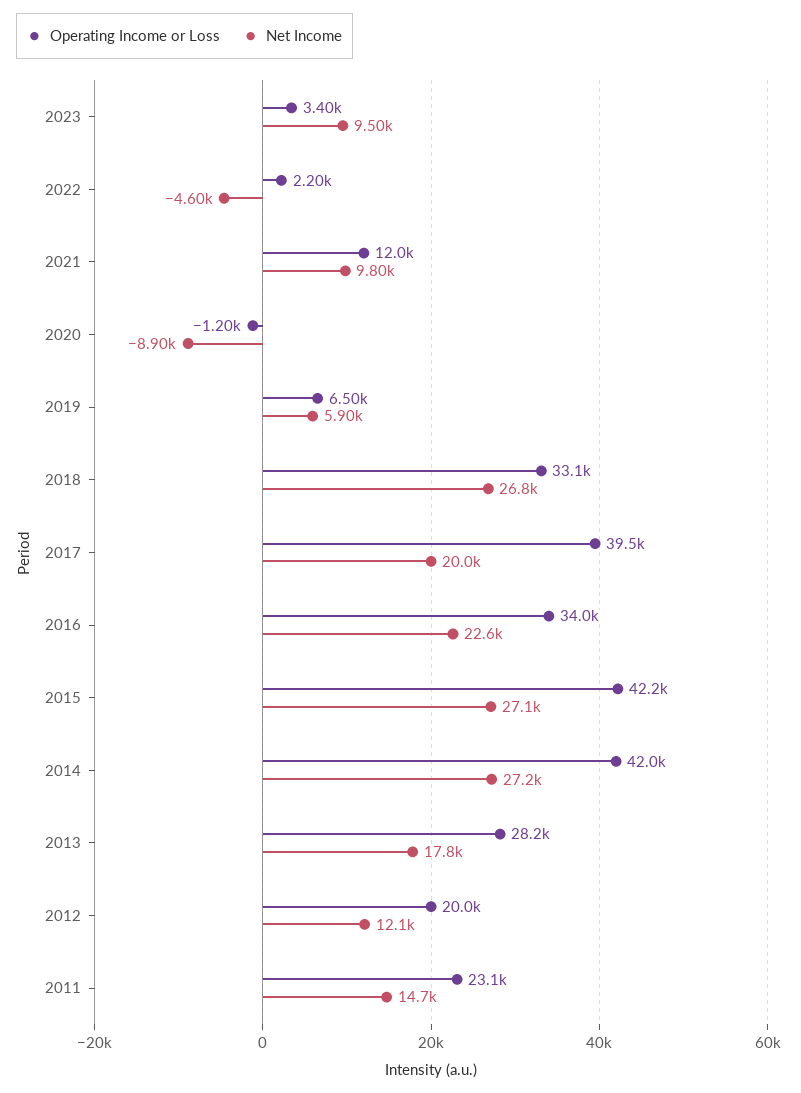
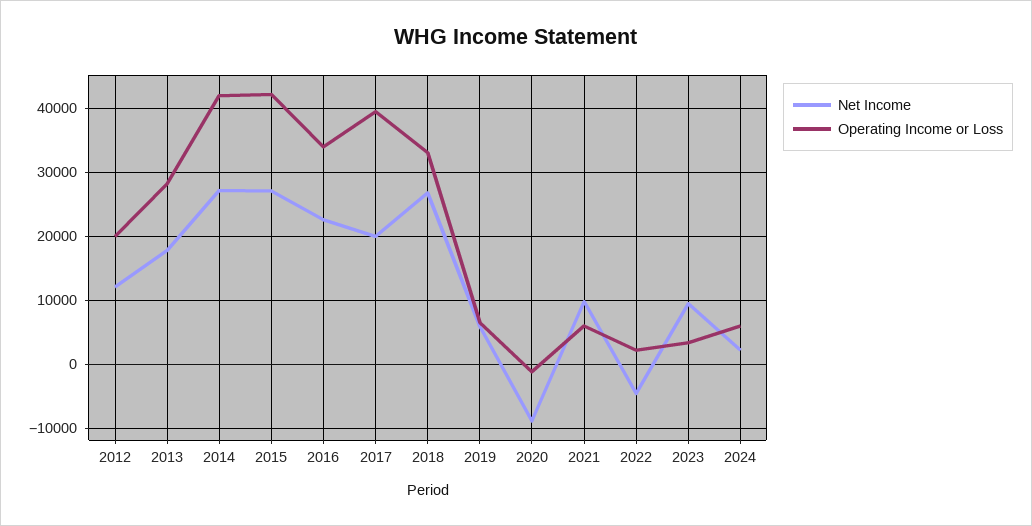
Operating Income or Loss, 2021: 12000 -> 6000
Operating Income or Loss, 2011: 23100 -> none
Net Income, 2011: 14700 -> none
Net Income, 2024: none -> 2000
Operating Income or Loss, 2024: none -> 6000

